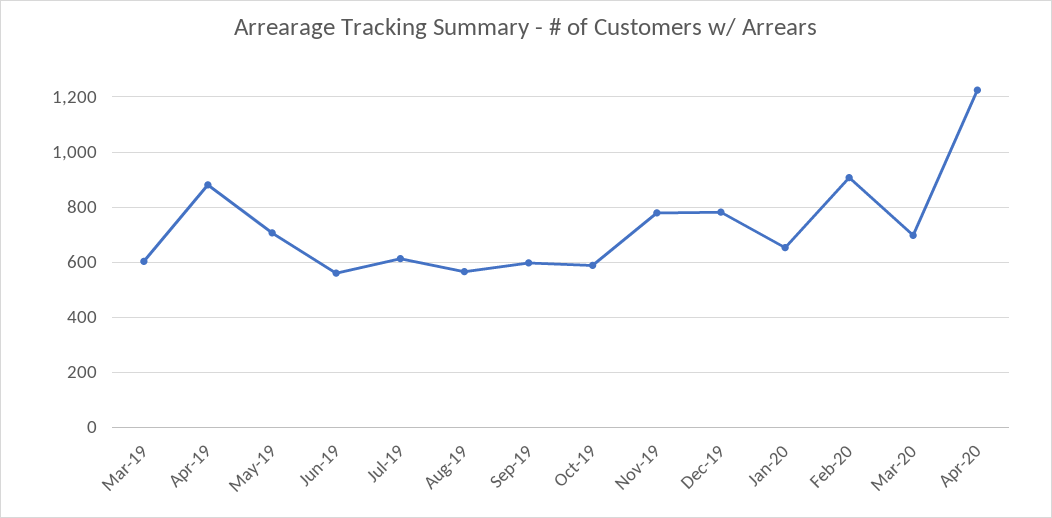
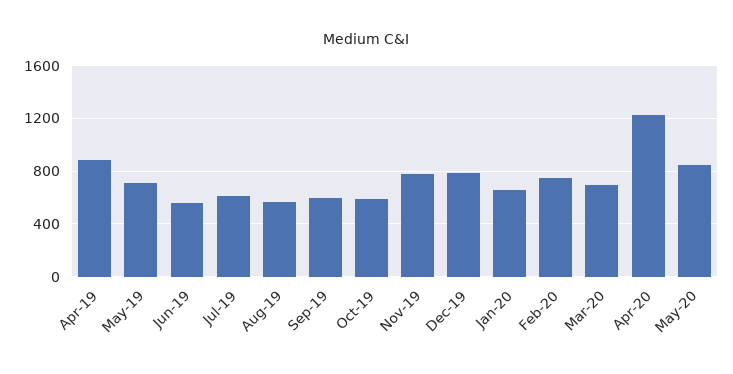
Mar-19: 600 -> none
Feb-20: 900 -> 750
May-20: none -> 850

